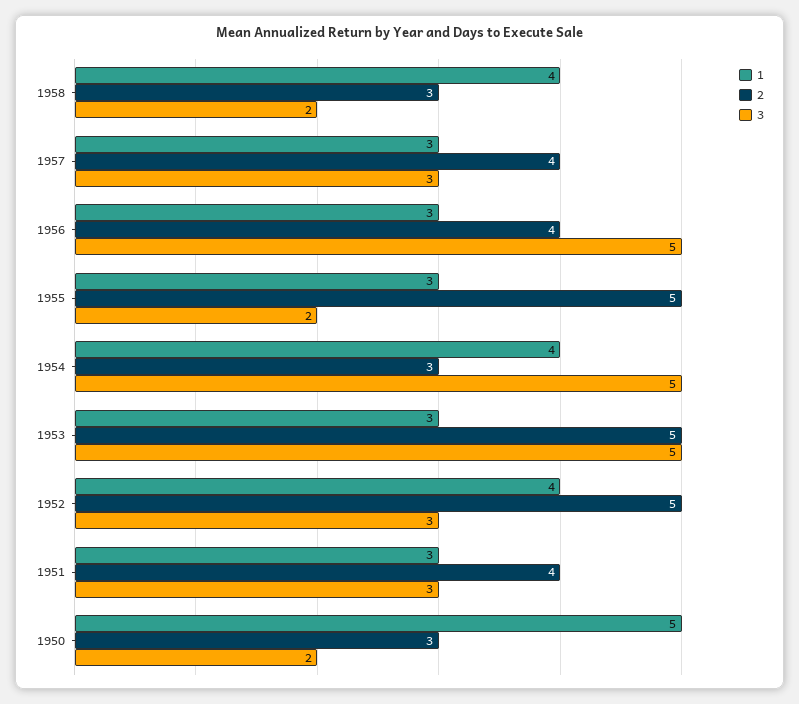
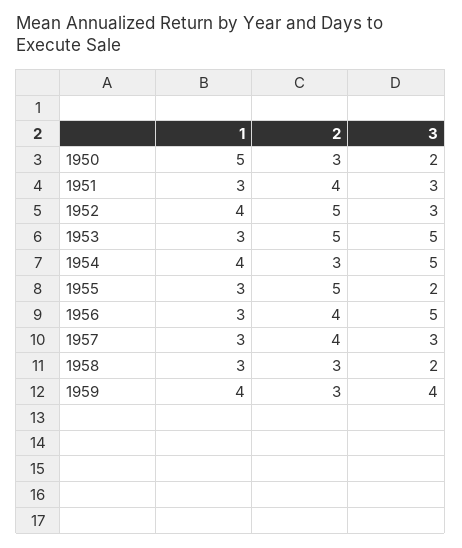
1, 1958: 4 -> 3
1, 1959: none -> 4
2, 1959: none -> 3
3, 1959: none -> 4

